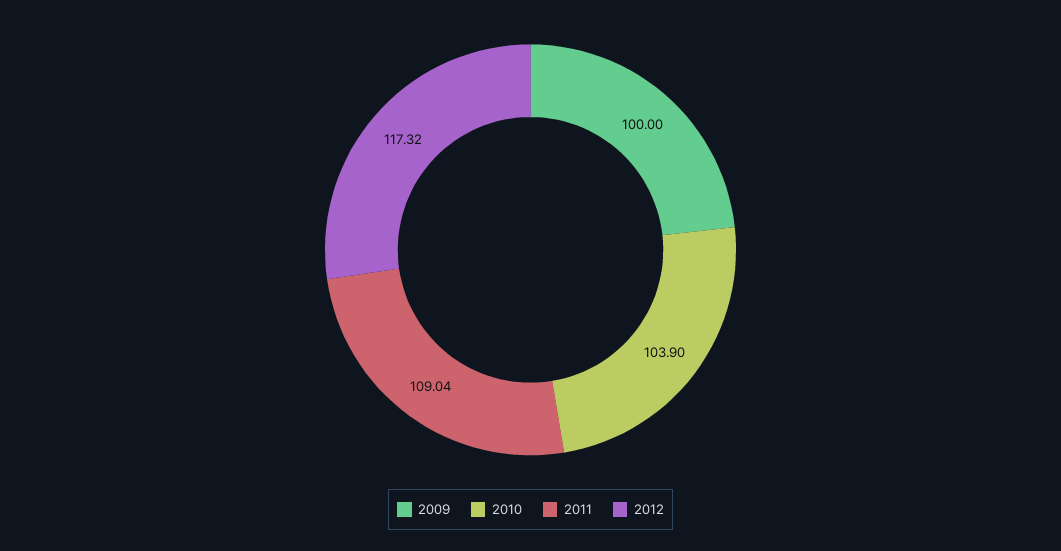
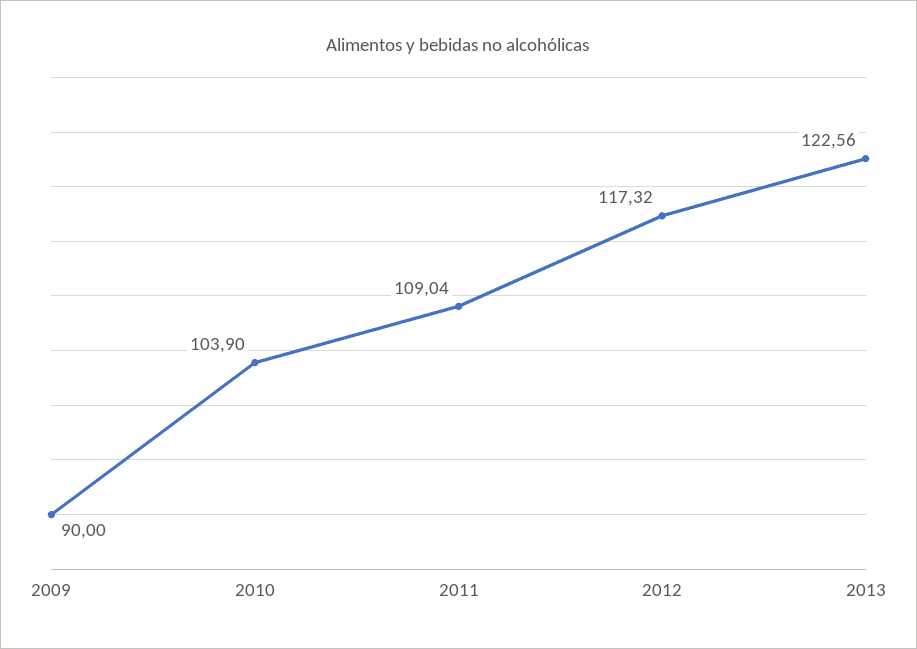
2009: 100 -> 90
2013: none -> 122.56

